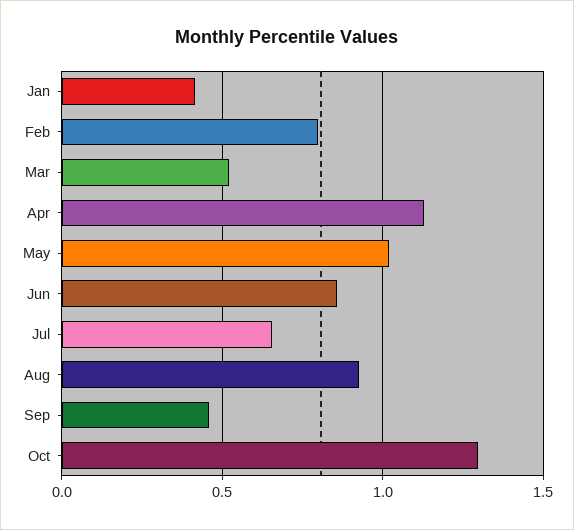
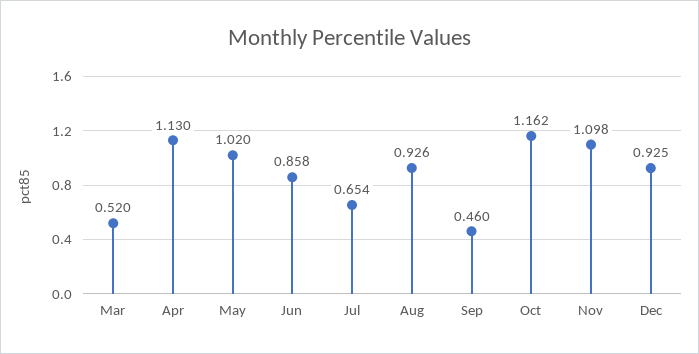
Jan: 0.4 -> none
Feb: 0.8 -> none
Oct: 1.3 -> 1.162
Nov: none -> 1.098
Dec: none -> 0.925

